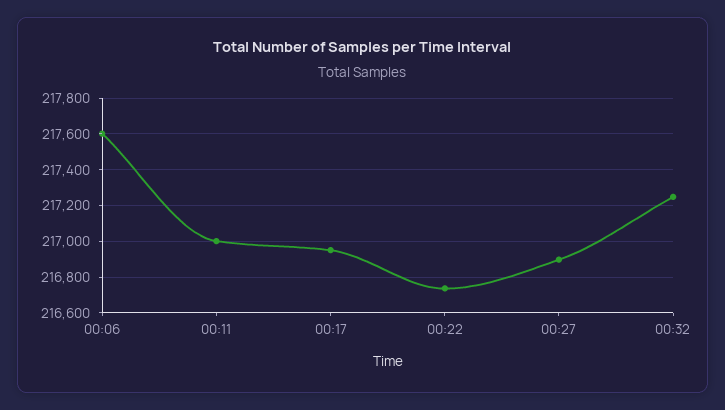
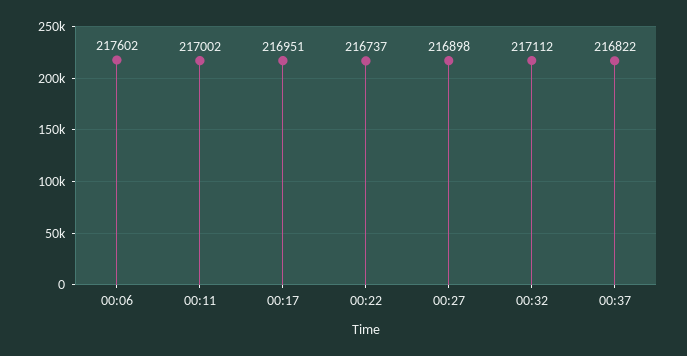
00:32: 217250 -> 217112
00:37: none -> 216822

